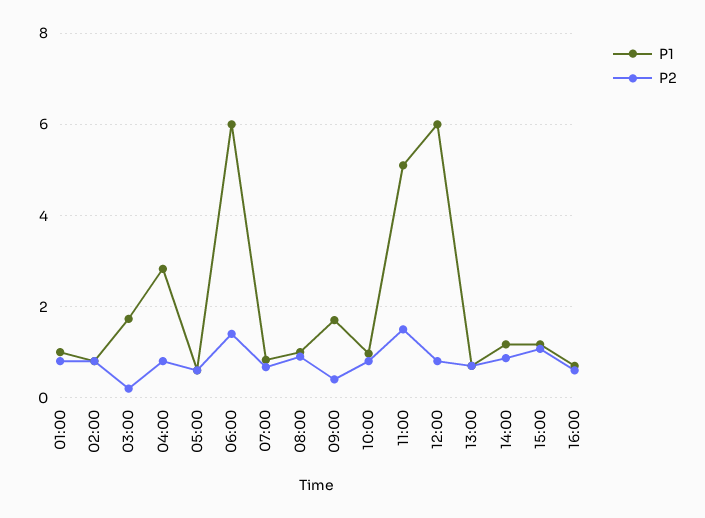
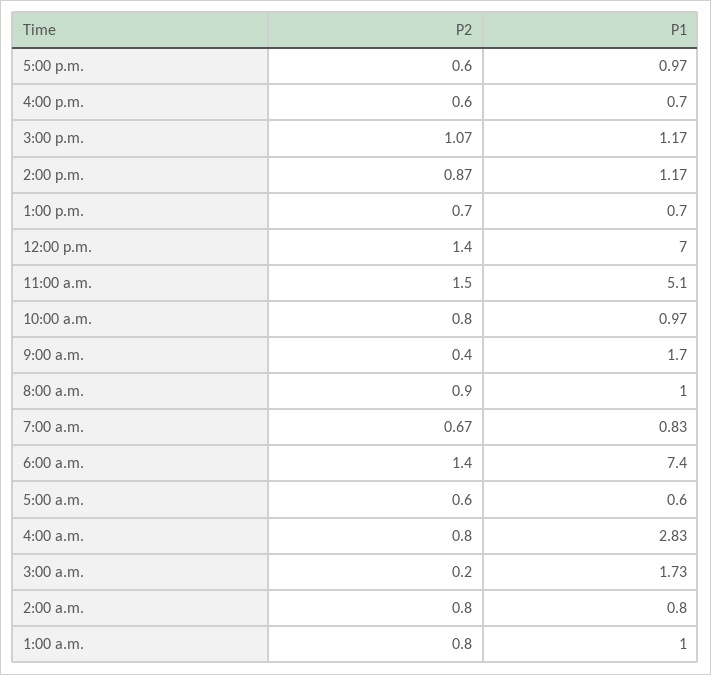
P1, 06:00: 6 -> 7.4
P1, 12:00: 6 -> 7
P2, 12:00: 0.8 -> 1.4
P2, 5:00 p.m.: none -> 0.6
P1, 5:00 p.m.: none -> 0.97

